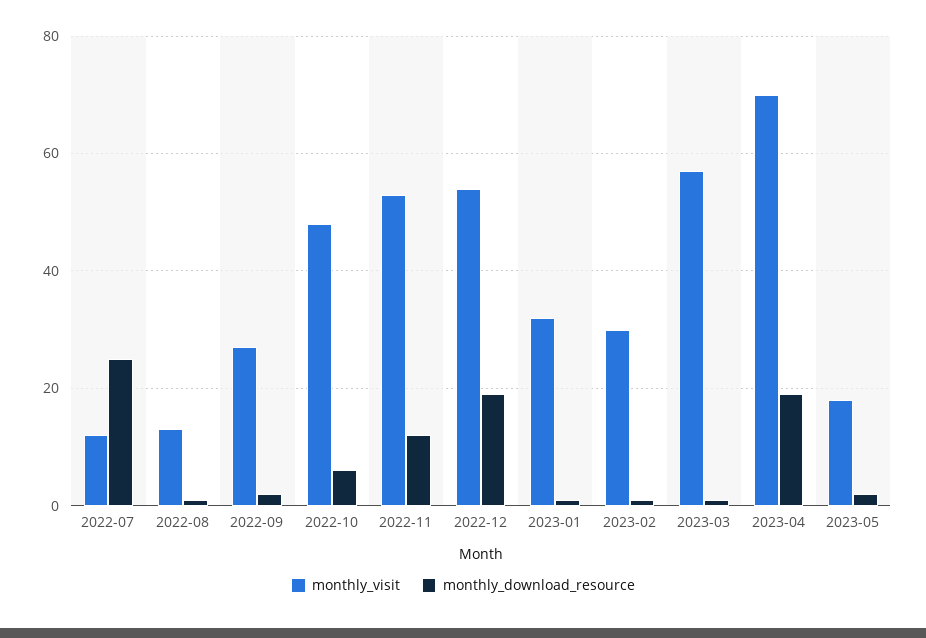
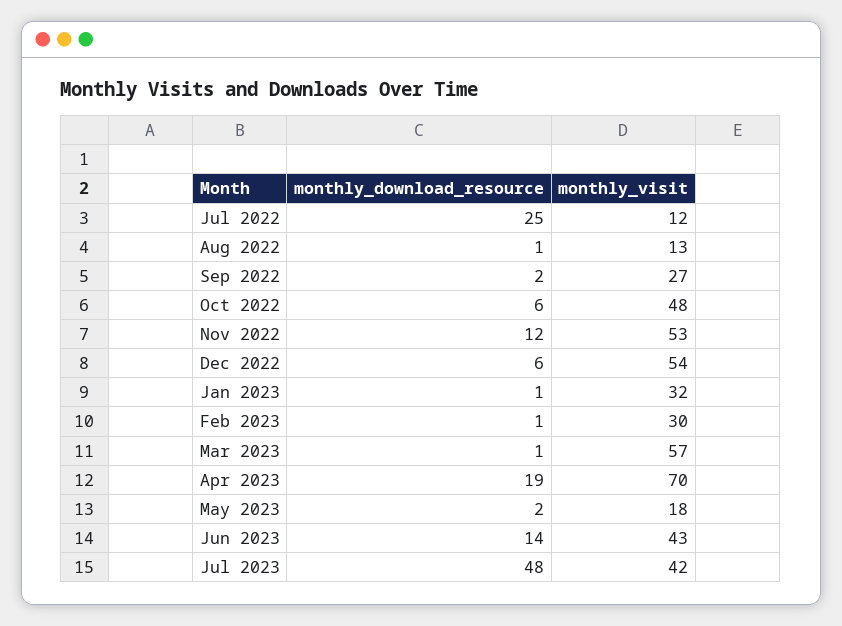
monthly_download_resource, 2022-12: 20 -> 6
monthly_download_resource, Jun 2023: none -> 14
monthly_visit, Jun 2023: none -> 43
monthly_download_resource, Jul 2023: none -> 48
monthly_visit, Jul 2023: none -> 42

